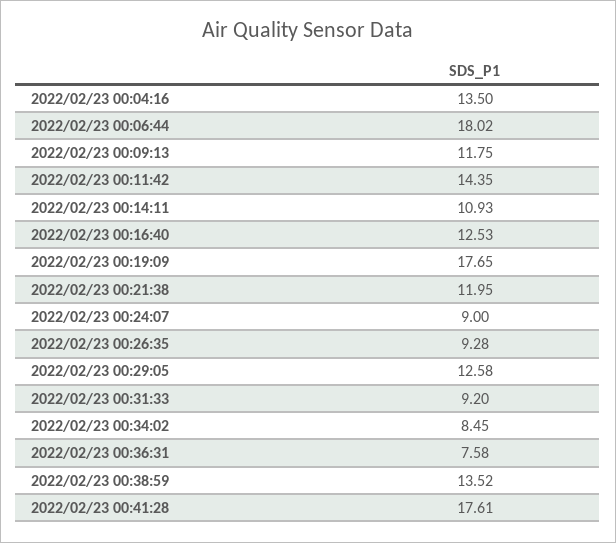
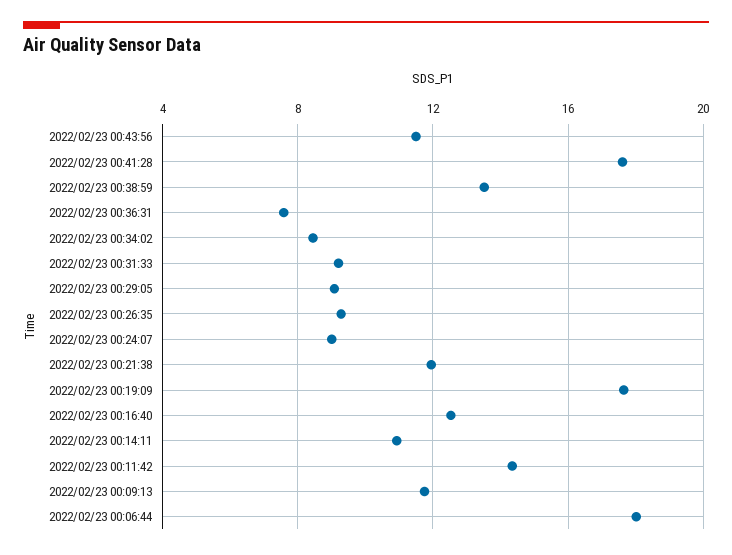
2022/02/23 00:04:16: 13.5 -> none
2022/02/23 00:29:05: 12.58 -> 9
2022/02/23 00:43:56: none -> 11.5

